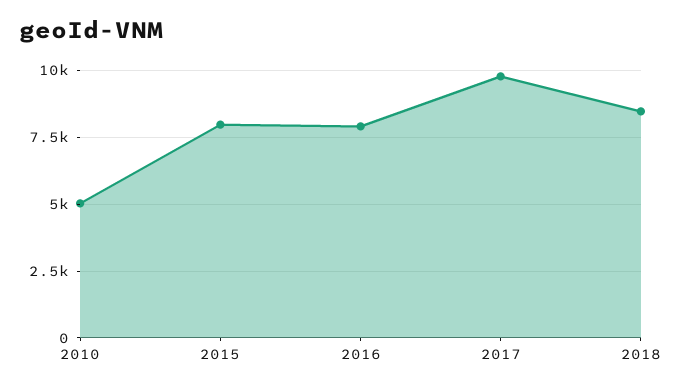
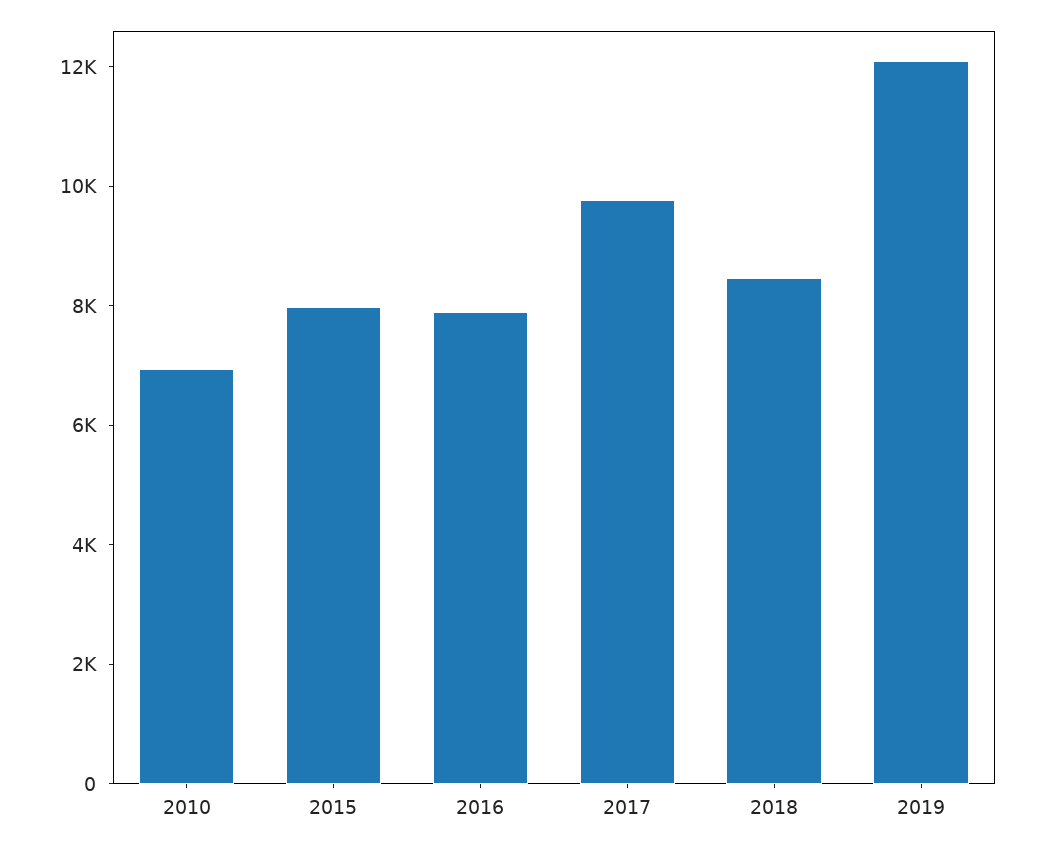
2010: 5000 -> 7000
2019: none -> 12000

